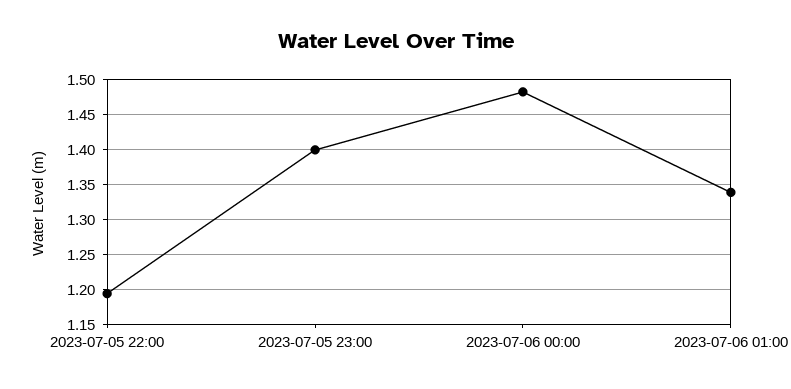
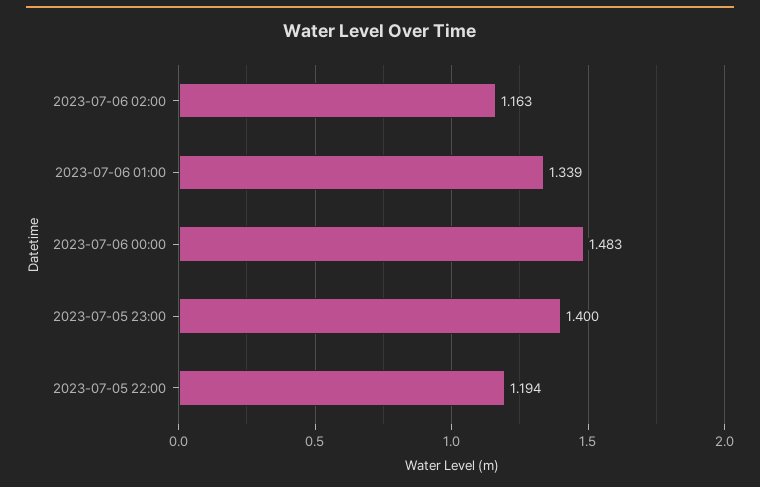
2023-07-06 02:00: none -> 1.163

